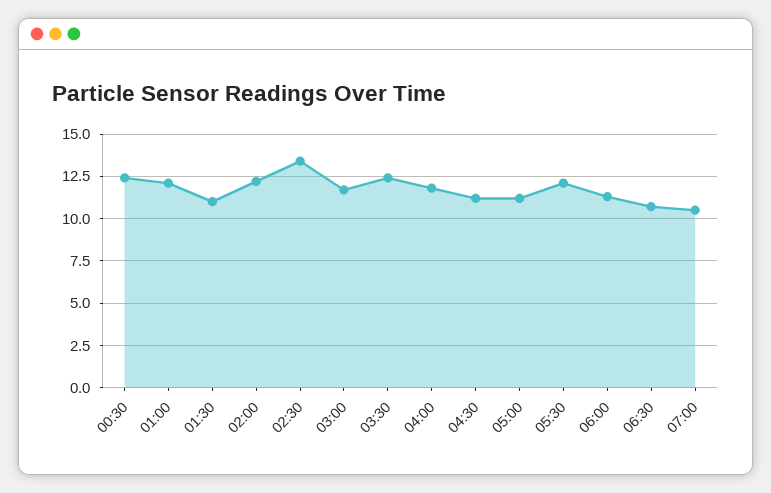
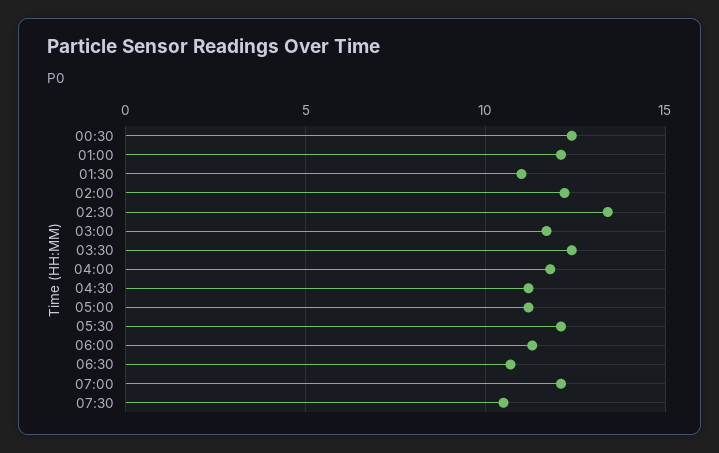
07:00: 10.5 -> 12
07:30: none -> 10.5

